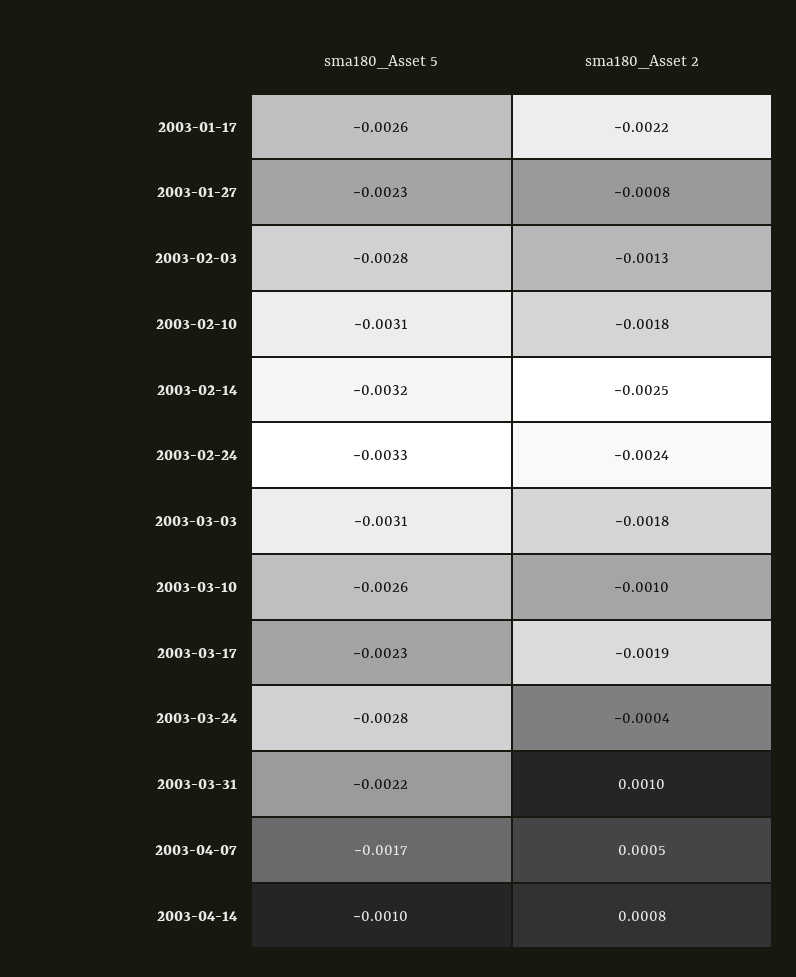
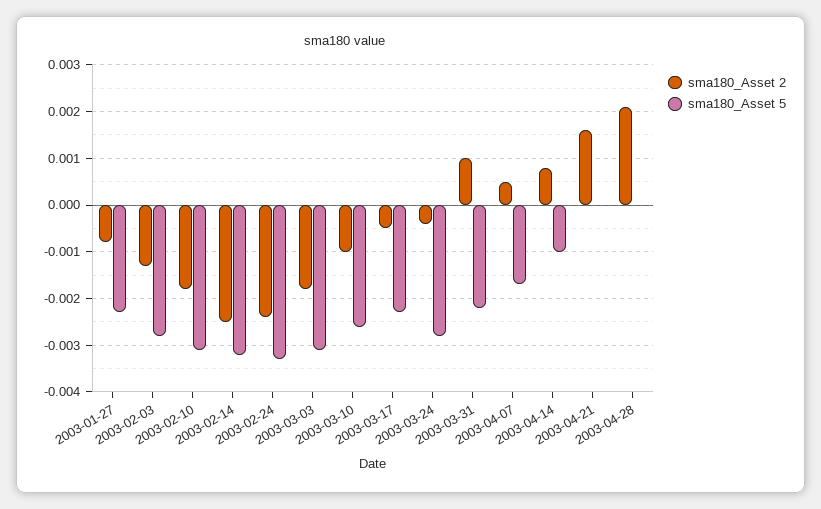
sma180_Asset 5, 2003-01-17: -0.0026 -> none
sma180_Asset 2, 2003-01-17: -0.0022 -> none
sma180_Asset 2, 2003-03-17: -0.0019 -> -0.0005
sma180_Asset 2, 2003-04-21: none -> 0.0015
sma180_Asset 5, 2003-04-21: none -> 0
sma180_Asset 2, 2003-04-28: none -> 0.002
sma180_Asset 5, 2003-04-28: none -> 0

